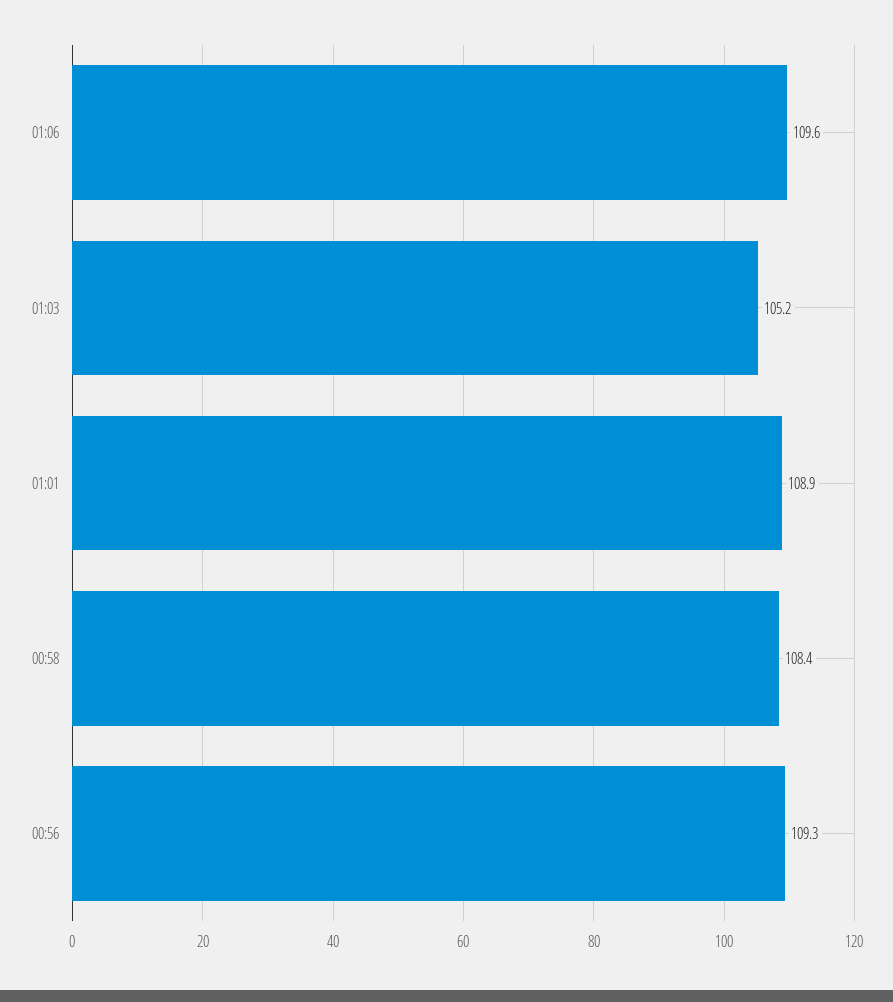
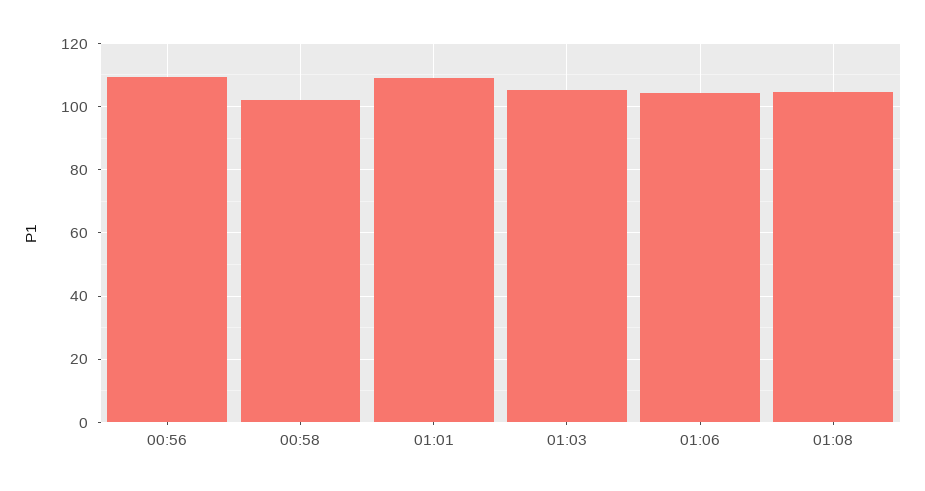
01:06: 109.6 -> 104
00:58: 108.4 -> 102
01:08: none -> 104

